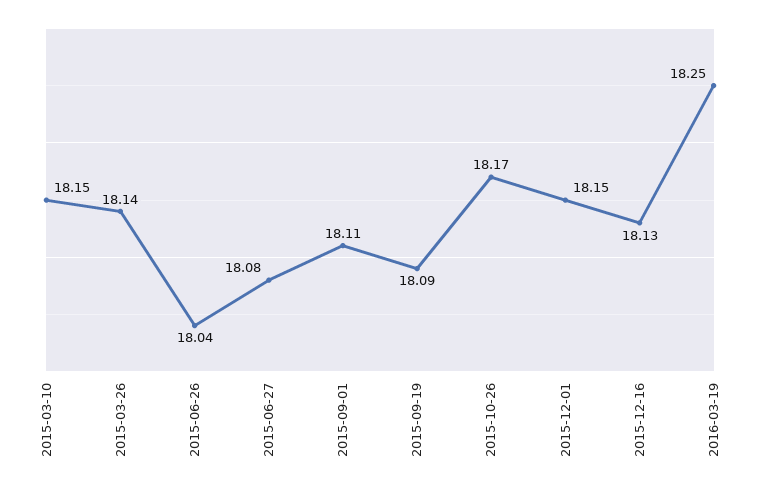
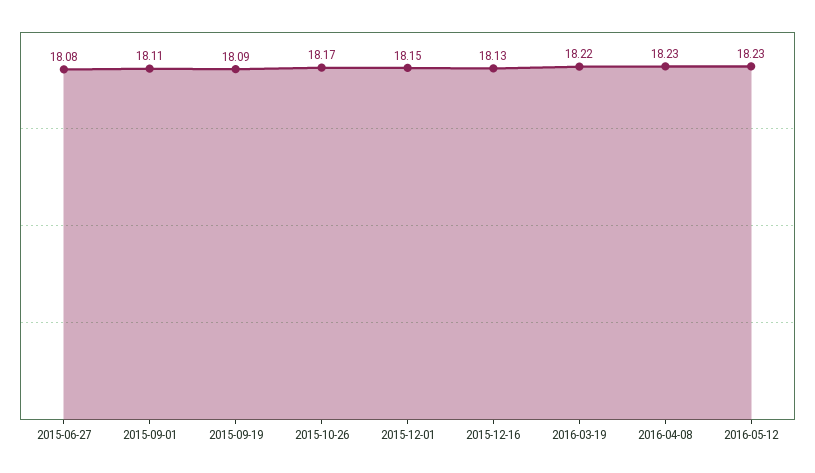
2015-03-10: 18.15 -> none
2015-03-26: 18.14 -> none
2015-06-26: 18.04 -> none
2016-03-19: 18.25 -> 18.22
2016-04-08: none -> 18.23
2016-05-12: none -> 18.23

